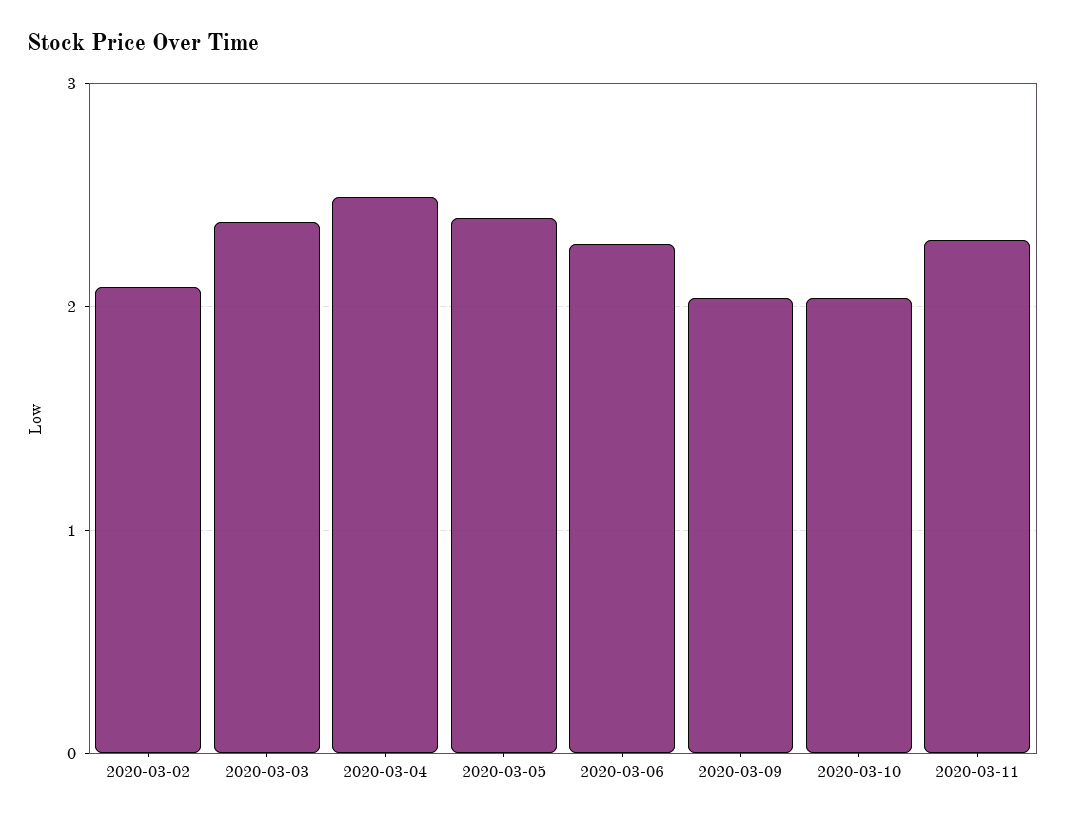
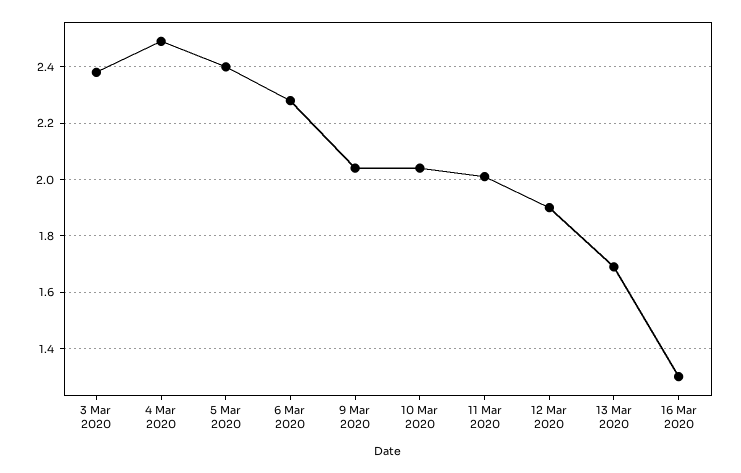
2020-03-02: 2.1 -> none
2020-03-11: 2.3 -> 2
12 Mar 2020: none -> 1.9
13 Mar 2020: none -> 1.7
16 Mar 2020: none -> 1.3

